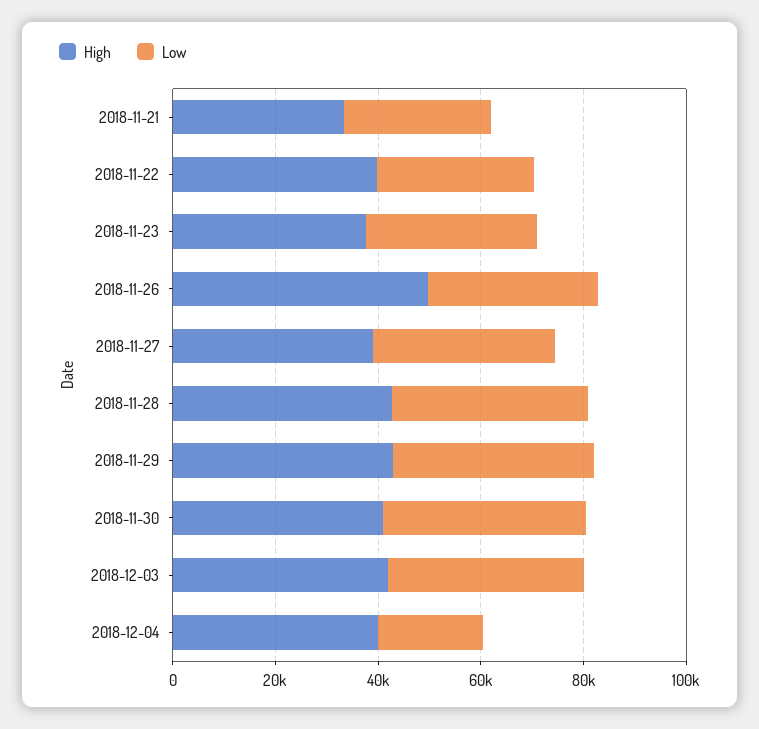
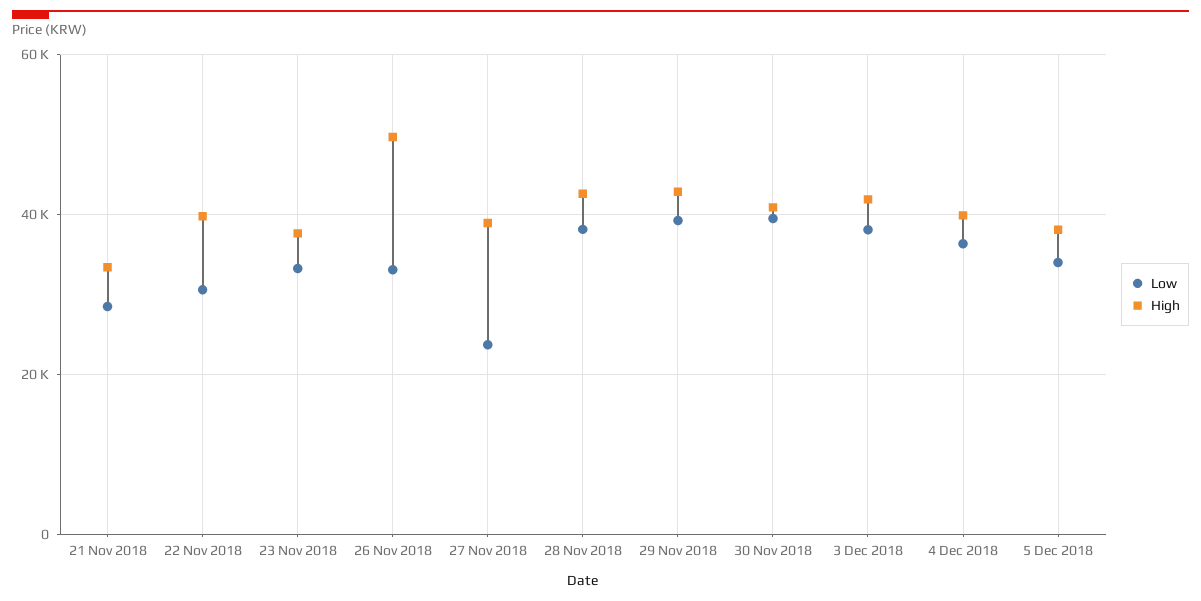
Low, 2018-11-27: 35000 -> 24000
Low, 2018-12-04: 20000 -> 36000
Low, 5 Dec 2018: none -> 34000
High, 5 Dec 2018: none -> 38000

